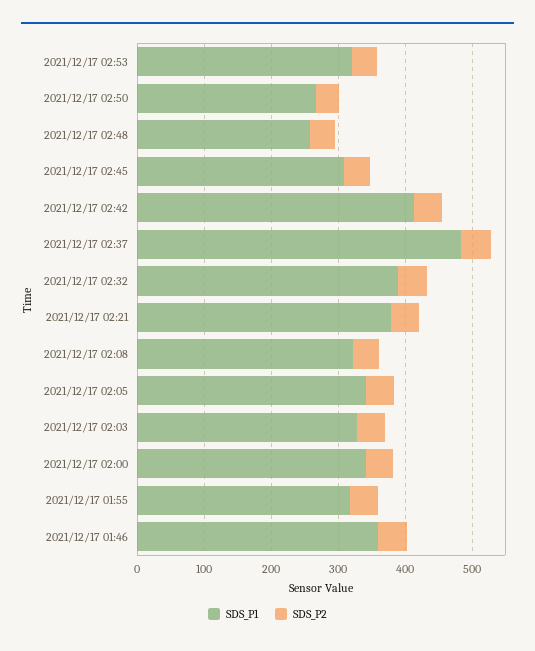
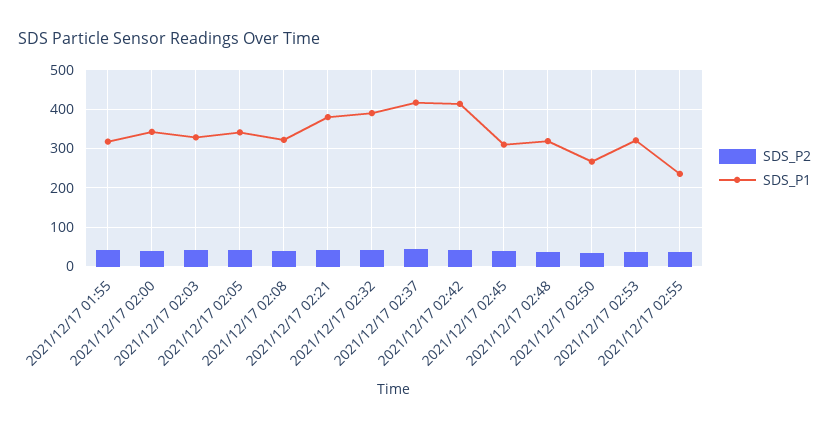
SDS_P1, 2021/12/17 02:48: 260 -> 320
SDS_P1, 2021/12/17 02:37: 480 -> 420
SDS_P1, 2021/12/17 01:46: 360 -> none
SDS_P2, 2021/12/17 01:46: 40 -> none
SDS_P2, 2021/12/17 02:55: none -> 40
SDS_P1, 2021/12/17 02:55: none -> 240

